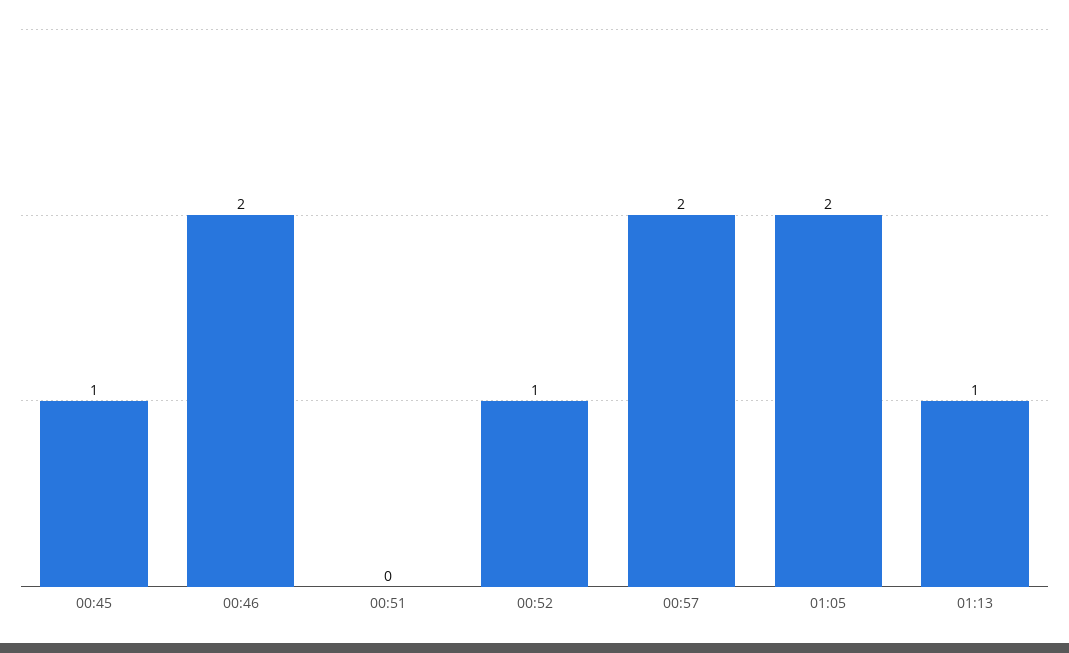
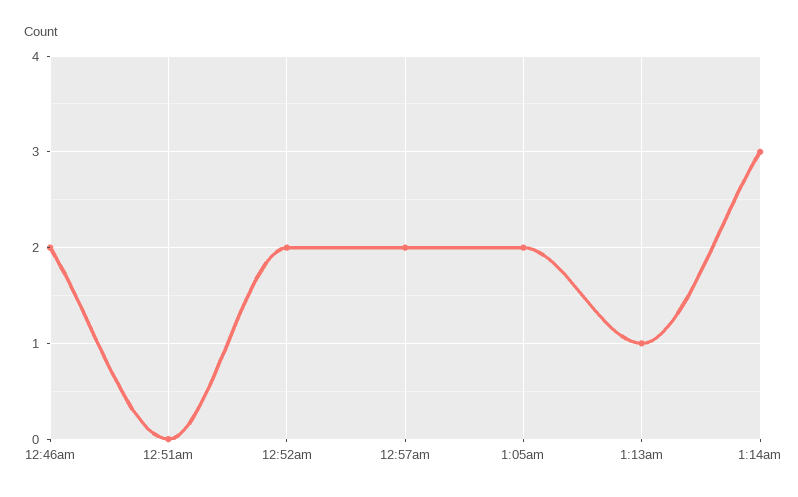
00:45: 1 -> none
00:52: 1 -> 2
1:14am: none -> 3

